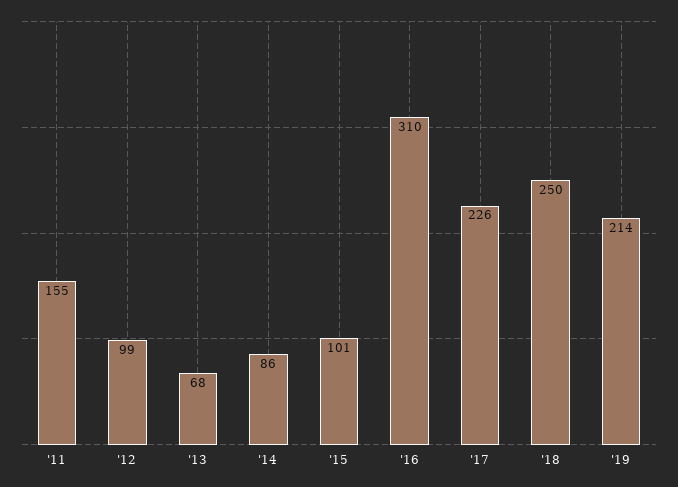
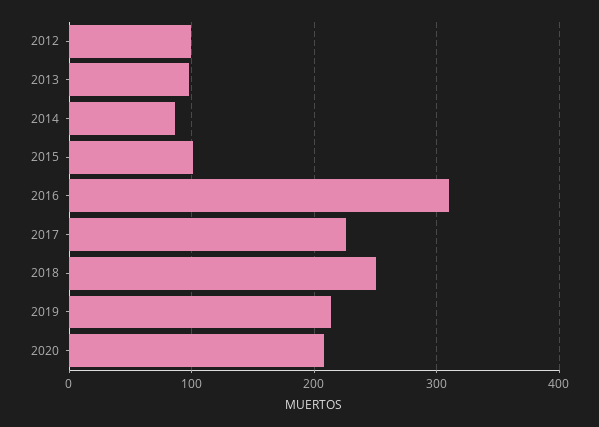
'11: 155 -> none
'13: 68 -> 100
2020: none -> 210

